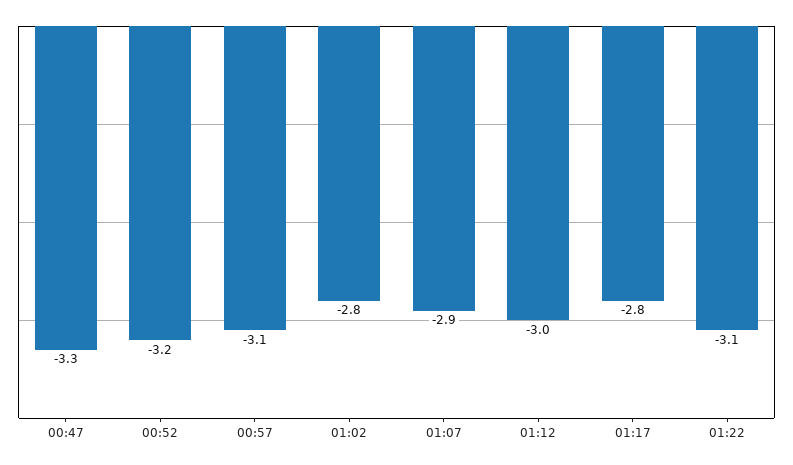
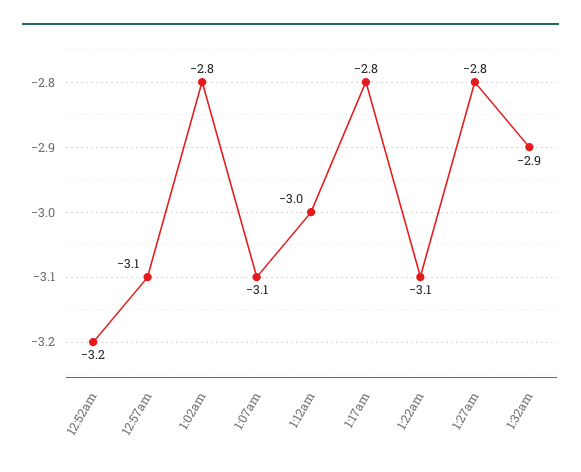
00:47: -3.3 -> none
01:07: -2.9 -> -3.1
1:27am: none -> -2.8
1:32am: none -> -2.9

